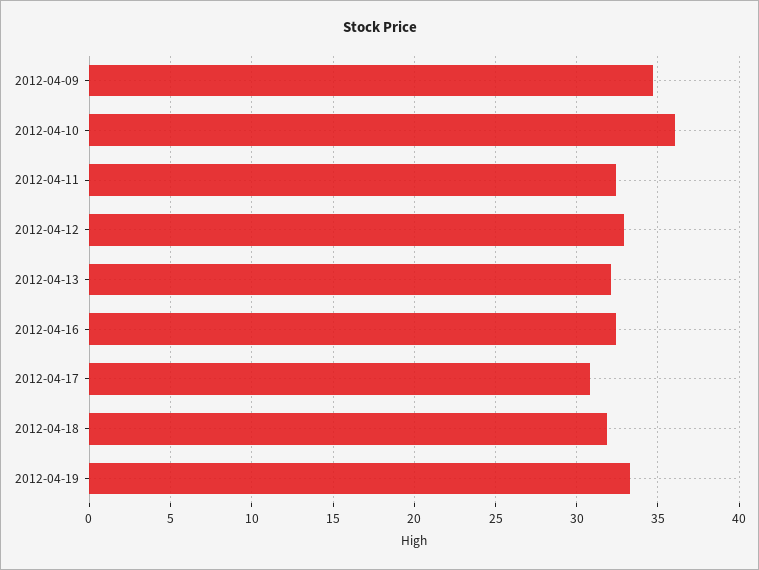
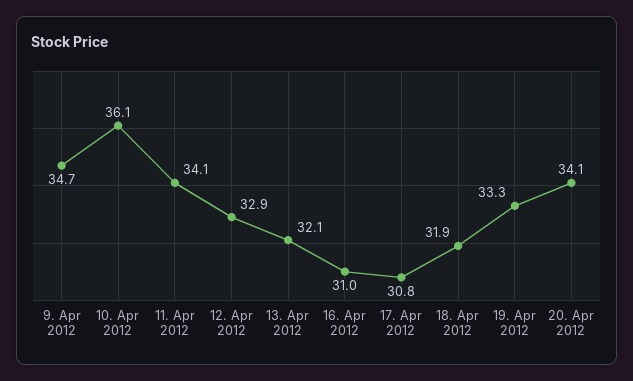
2012-04-11: 32.5 -> 34.1
2012-04-16: 32.5 -> 31
20. Apr 2012: none -> 34.1

